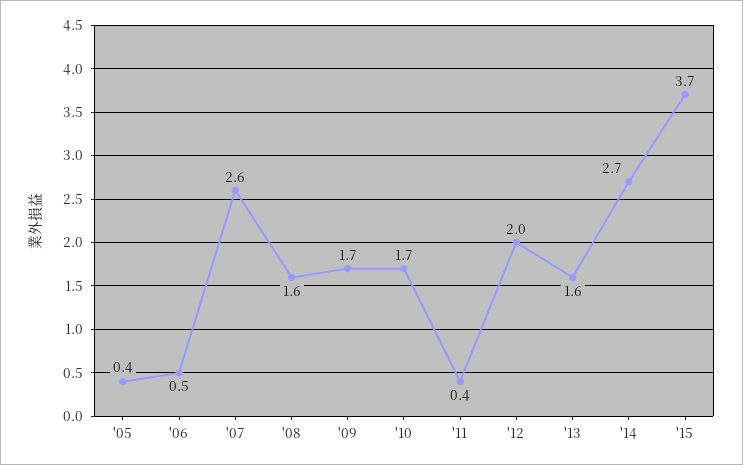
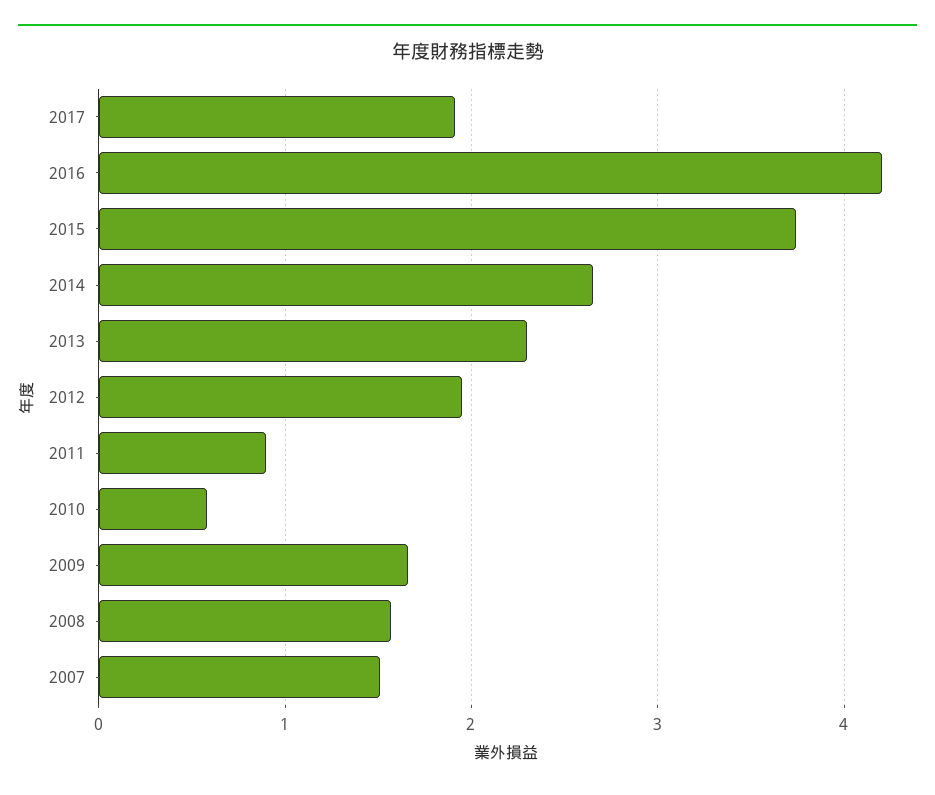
'05: 0.4 -> none
'06: 0.5 -> none
'07: 2.6 -> 1.5
'10: 1.7 -> 0.6
'11: 0.4 -> 0.9
'13: 1.6 -> 2.3
2017: none -> 1.9
2016: none -> 4.2

